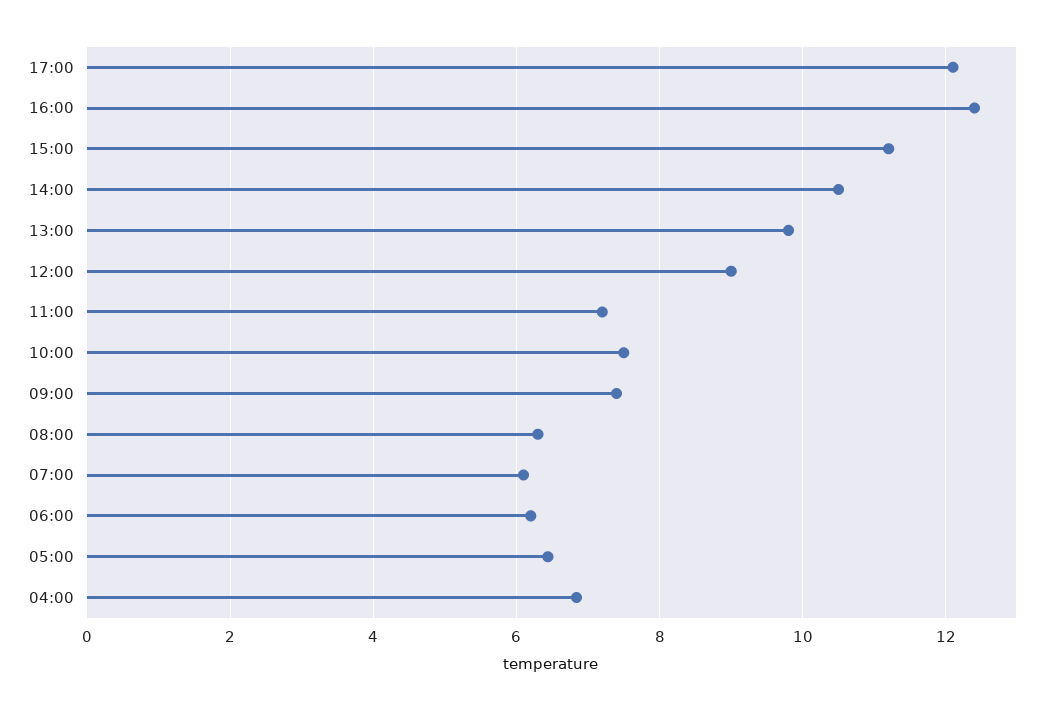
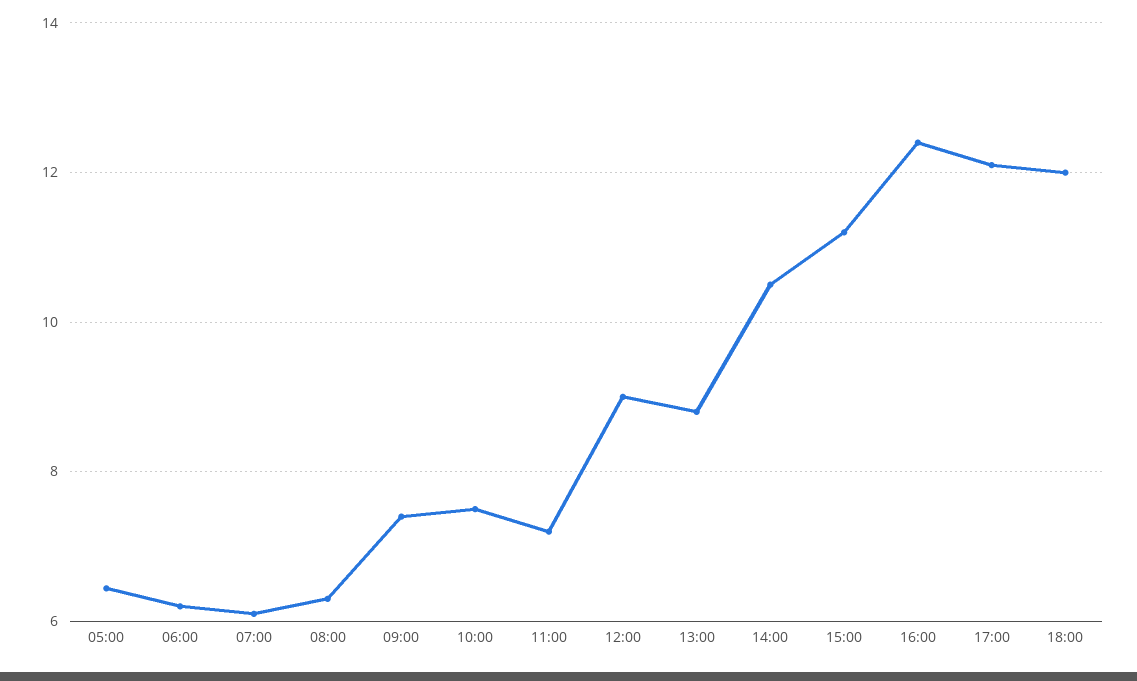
13:00: 9.8 -> 8.8
04:00: 6.8 -> none
18:00: none -> 12

